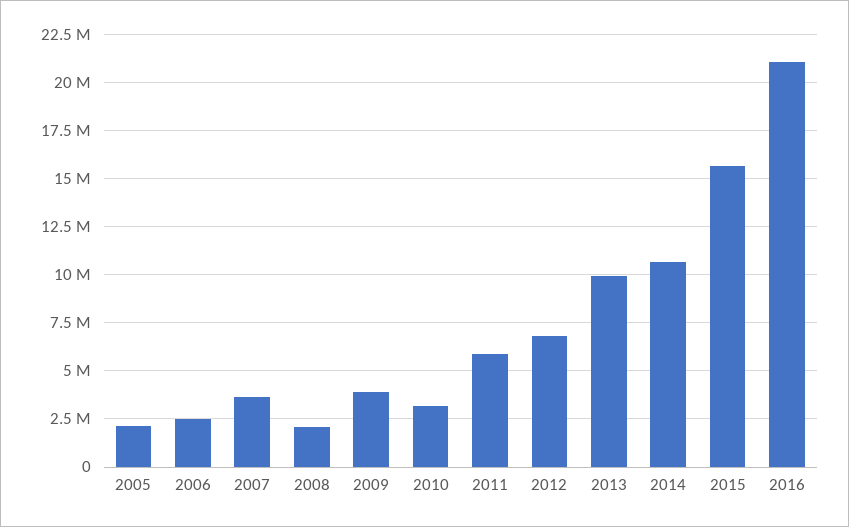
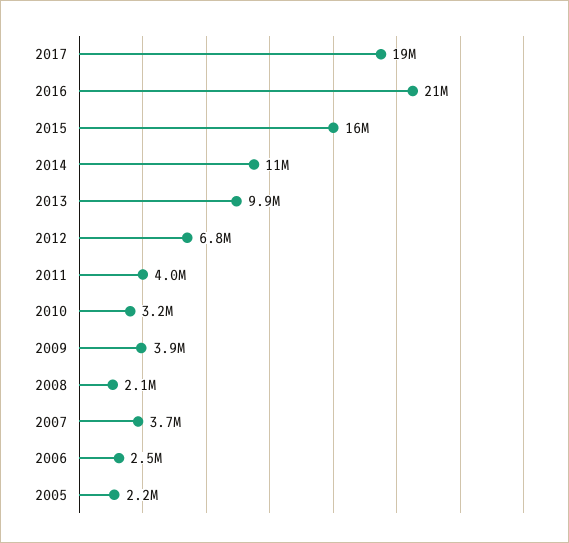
2011: 6000000 -> 4000000
2017: none -> 19000000

